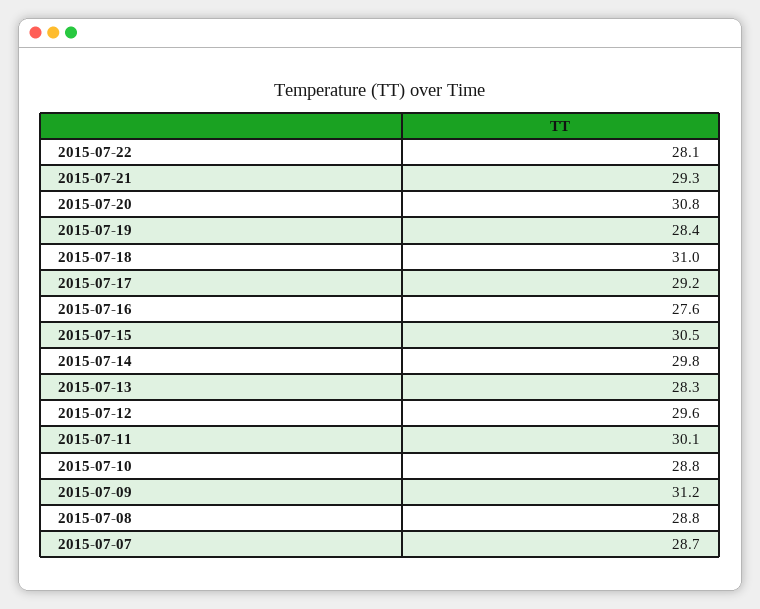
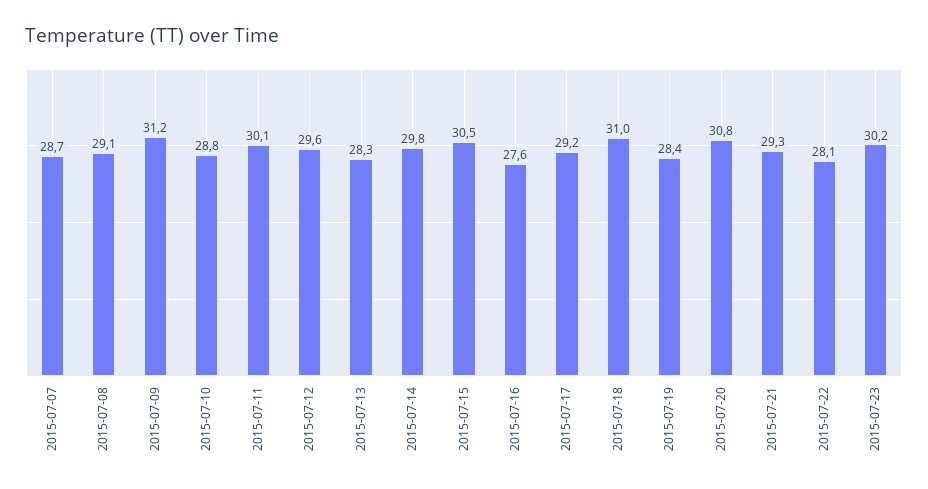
2015-07-08: 28.8 -> 29.1
2015-07-23: none -> 30.2

